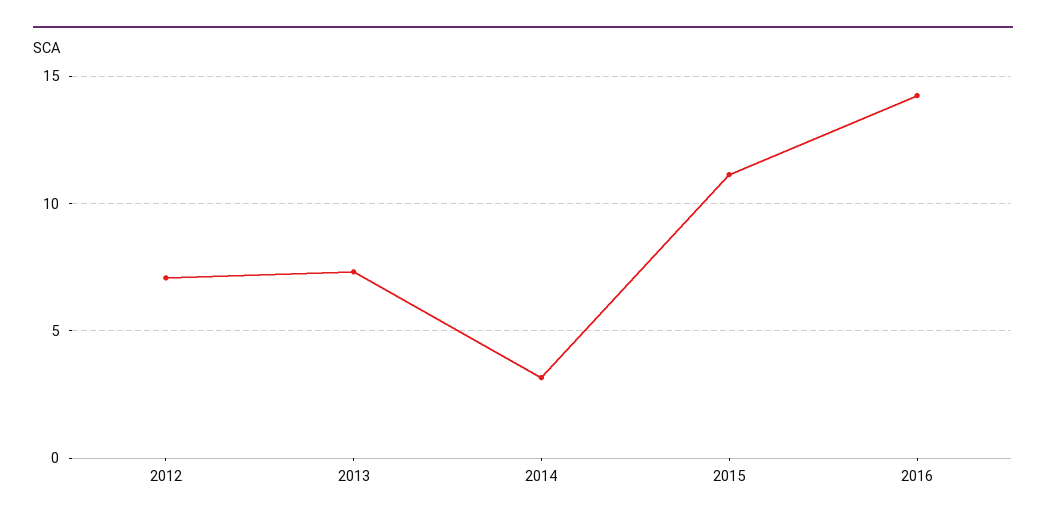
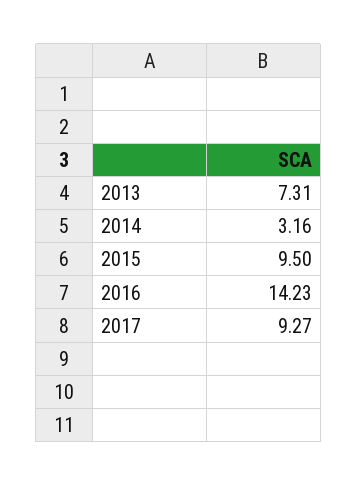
2012: 7 -> none
2015: 11 -> 9.5
2017: none -> 9.27

